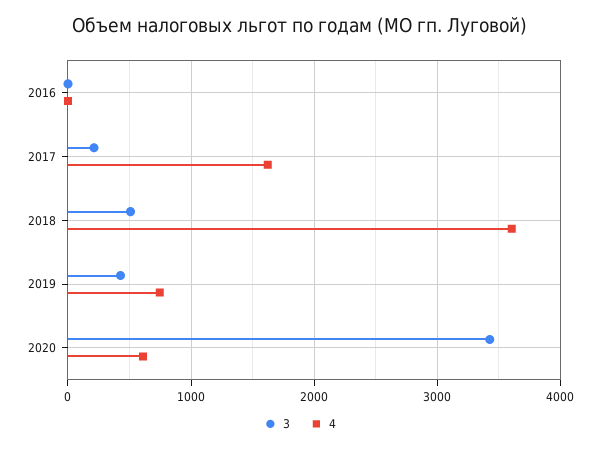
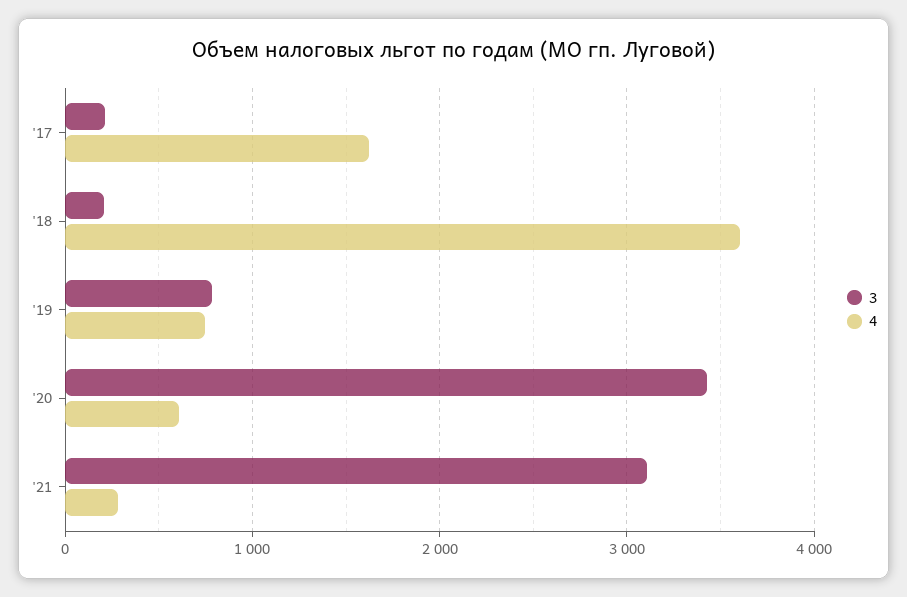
3, 2016: 0 -> none
4, 2016: 0 -> none
3, 2018: 500 -> 200
3, 2019: 400 -> 800
3, '21: none -> 3100
4, '21: none -> 300

